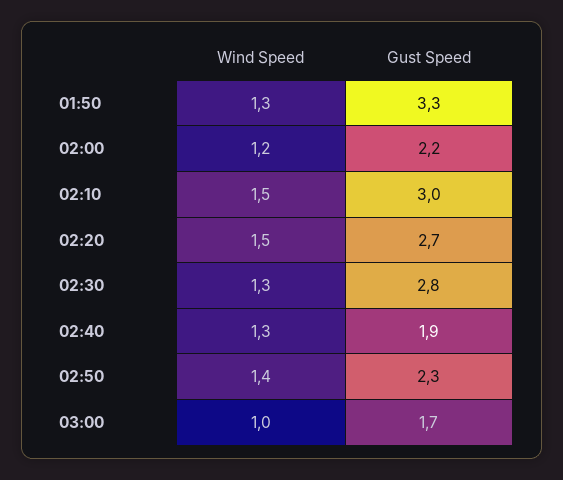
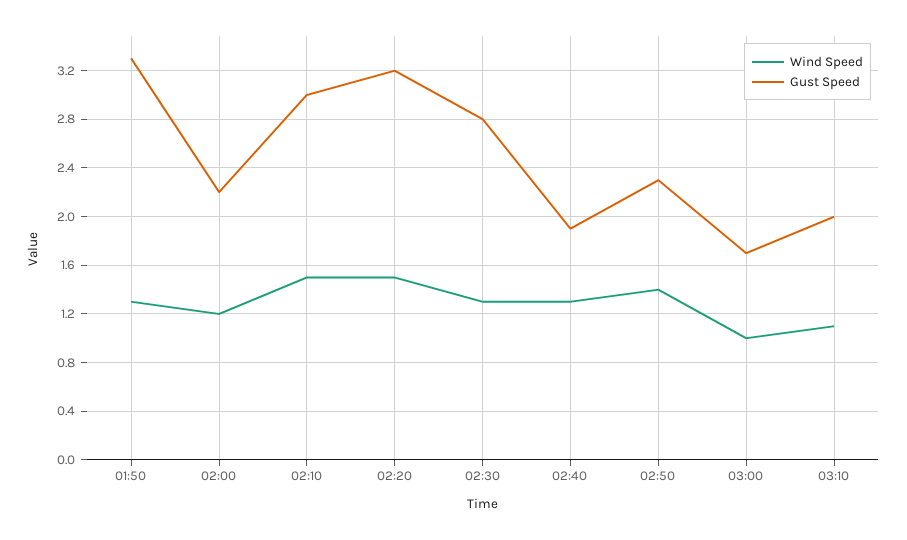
Gust Speed, 02:20: 2.7 -> 3.2
Wind Speed, 03:10: none -> 1.1
Gust Speed, 03:10: none -> 2

